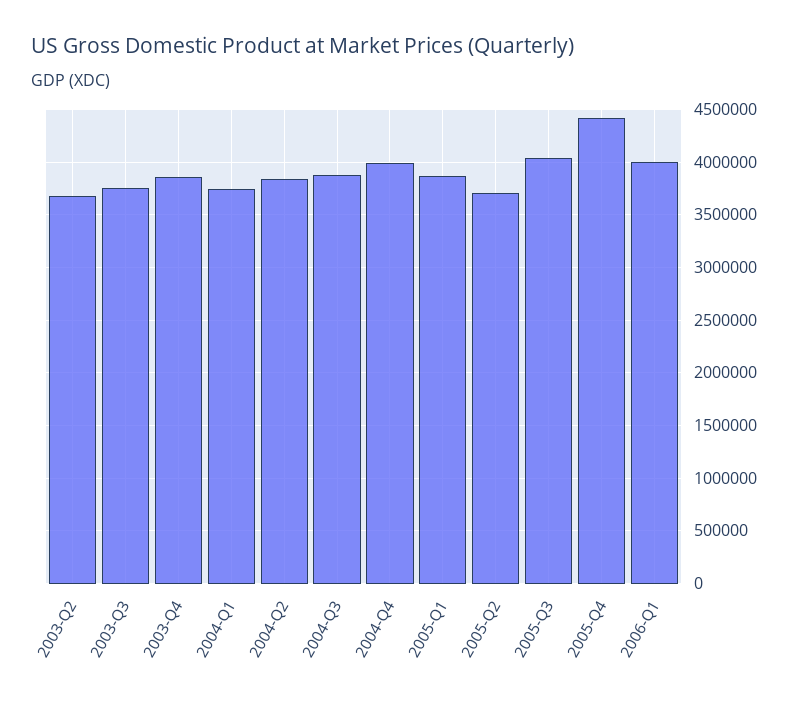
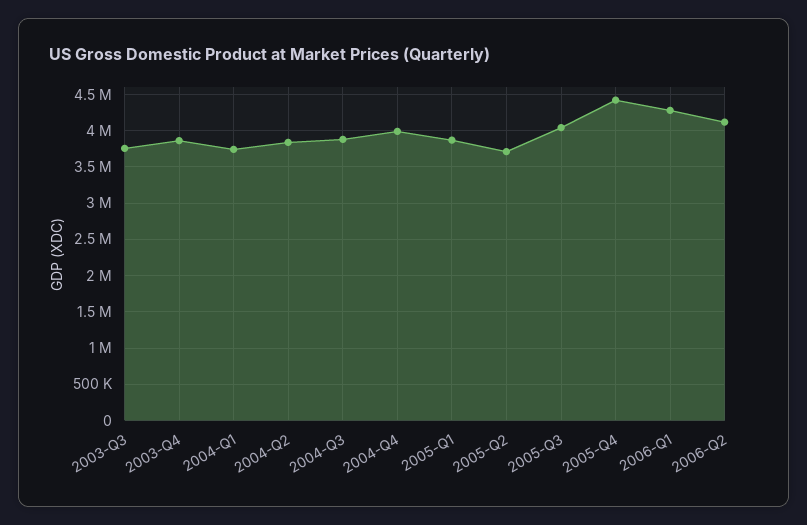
2003-Q2: 3700000 -> none
2006-Q1: 4000000 -> 4300000
2006-Q2: none -> 4100000

